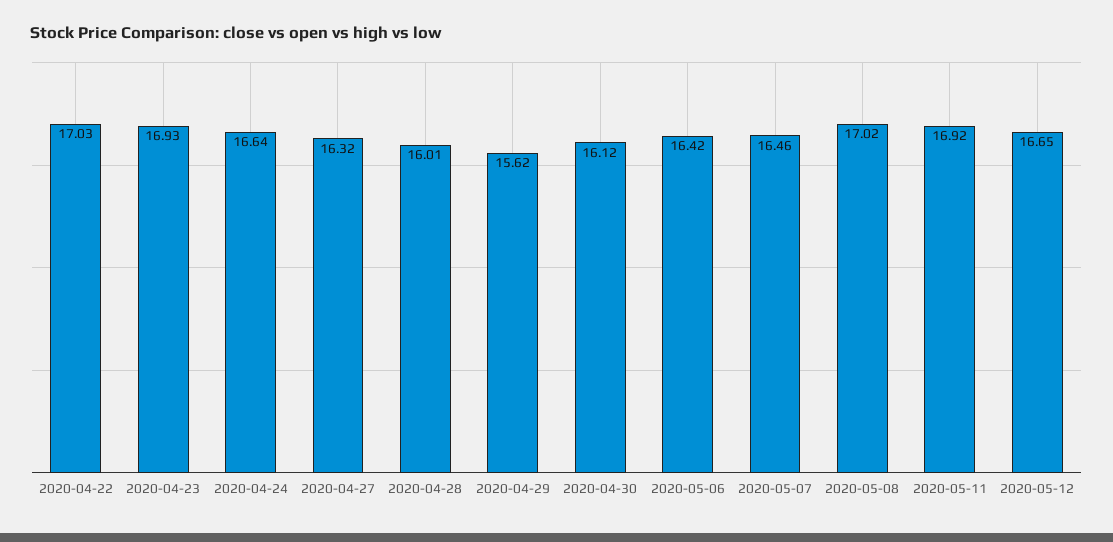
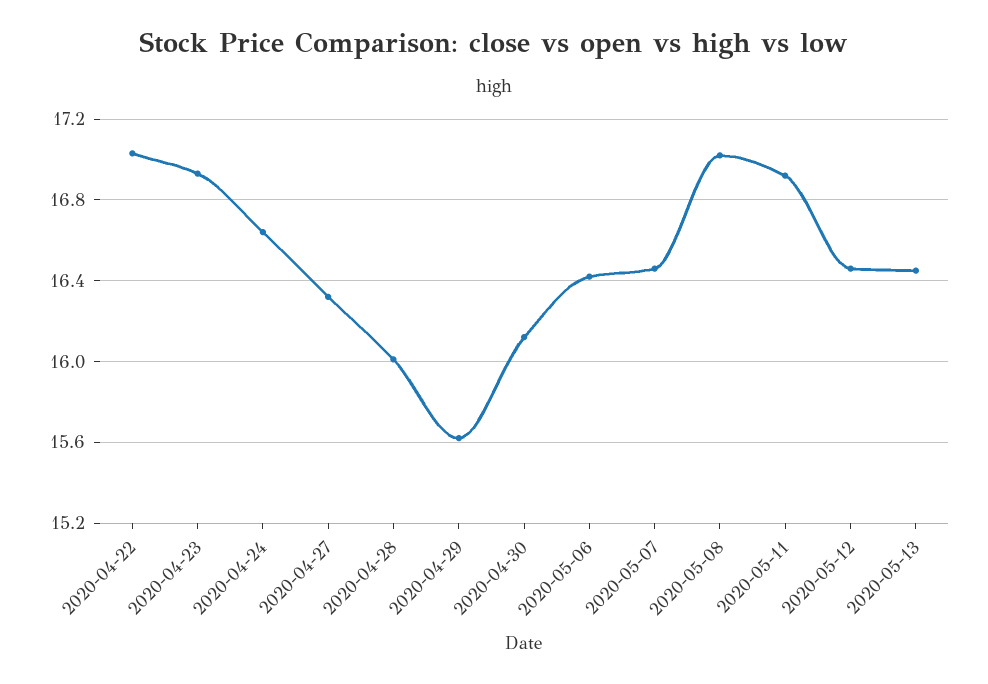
2020-05-12: 16.65 -> 16.45
2020-05-13: none -> 16.45

